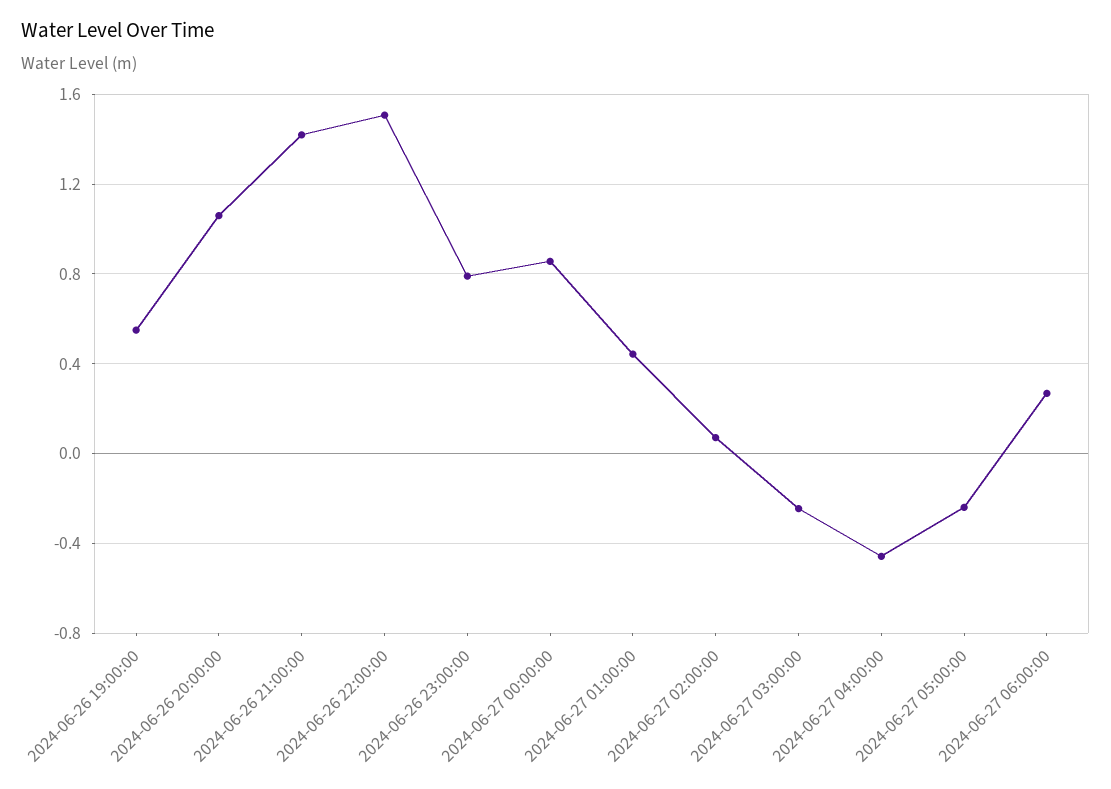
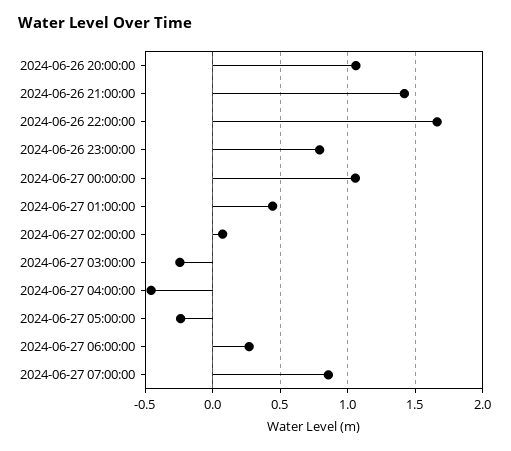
2024-06-26 19:00:00: 0.55 -> none
2024-06-26 22:00:00: 1.5 -> 1.65
2024-06-27 00:00:00: 0.85 -> 1.05
2024-06-27 07:00:00: none -> 0.85

